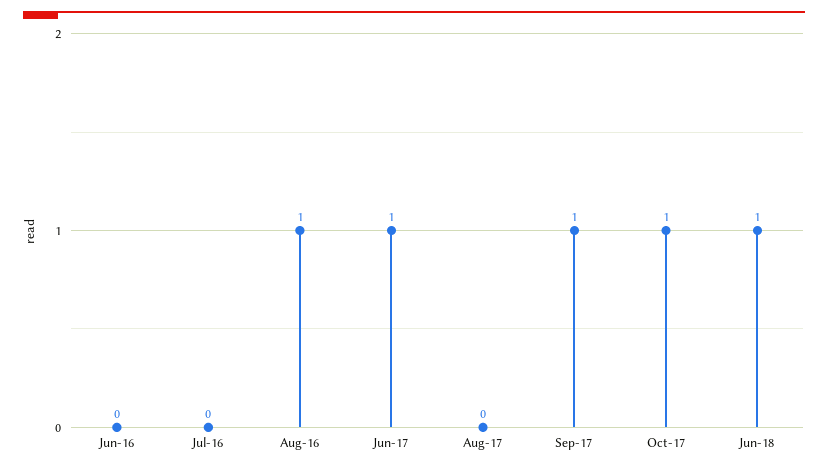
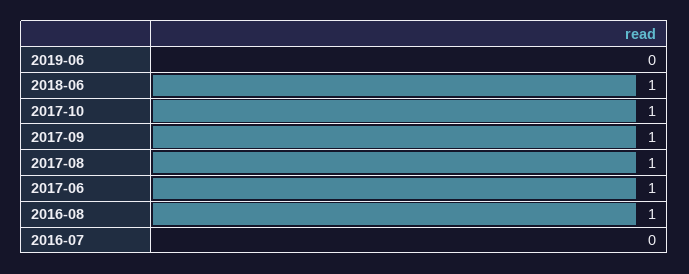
Jun-16: 0 -> none
Aug-17: 0 -> 1
2019-06: none -> 0

